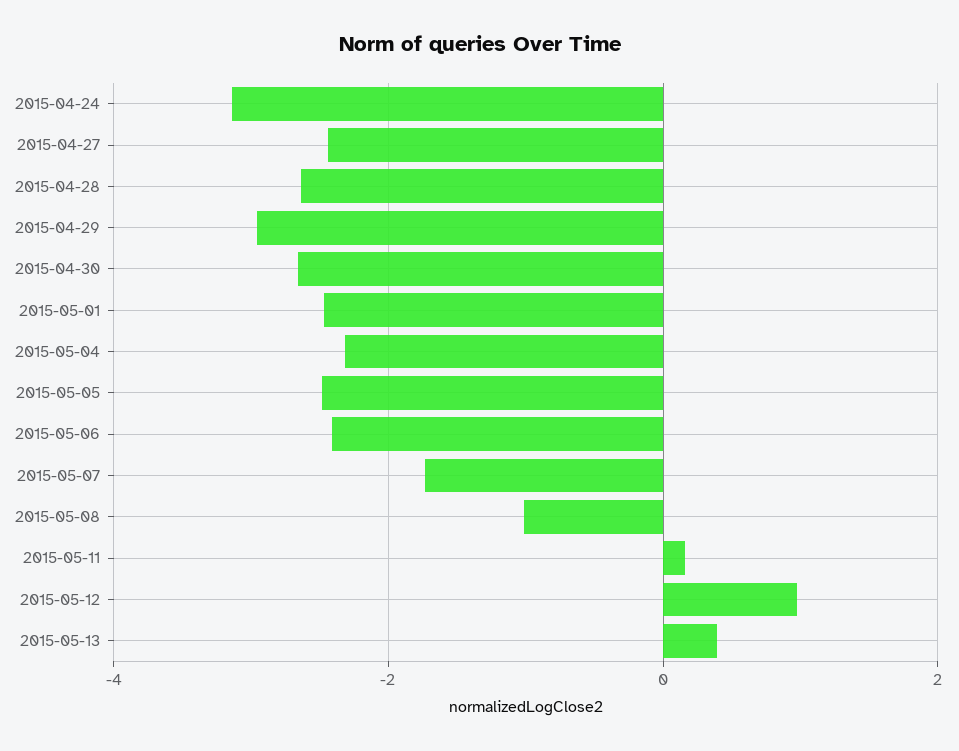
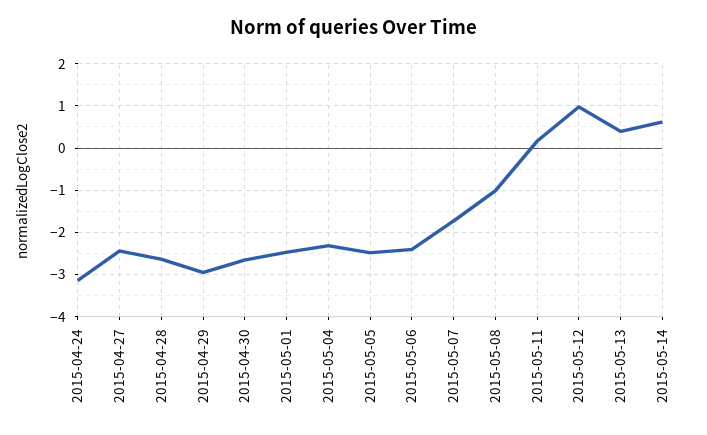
2015-05-14: none -> 0.6

